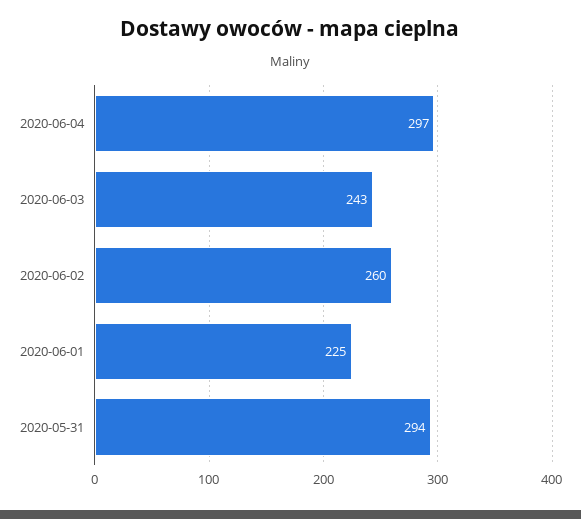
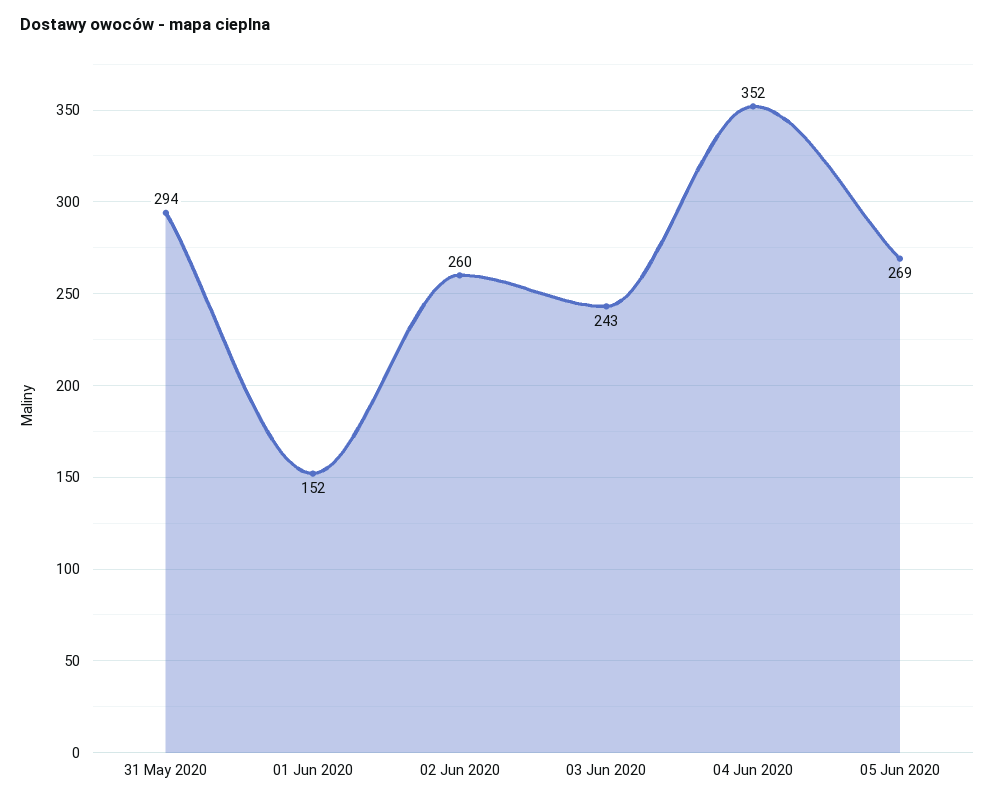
2020-06-04: 297 -> 352
2020-06-01: 225 -> 152
05 Jun 2020: none -> 269

